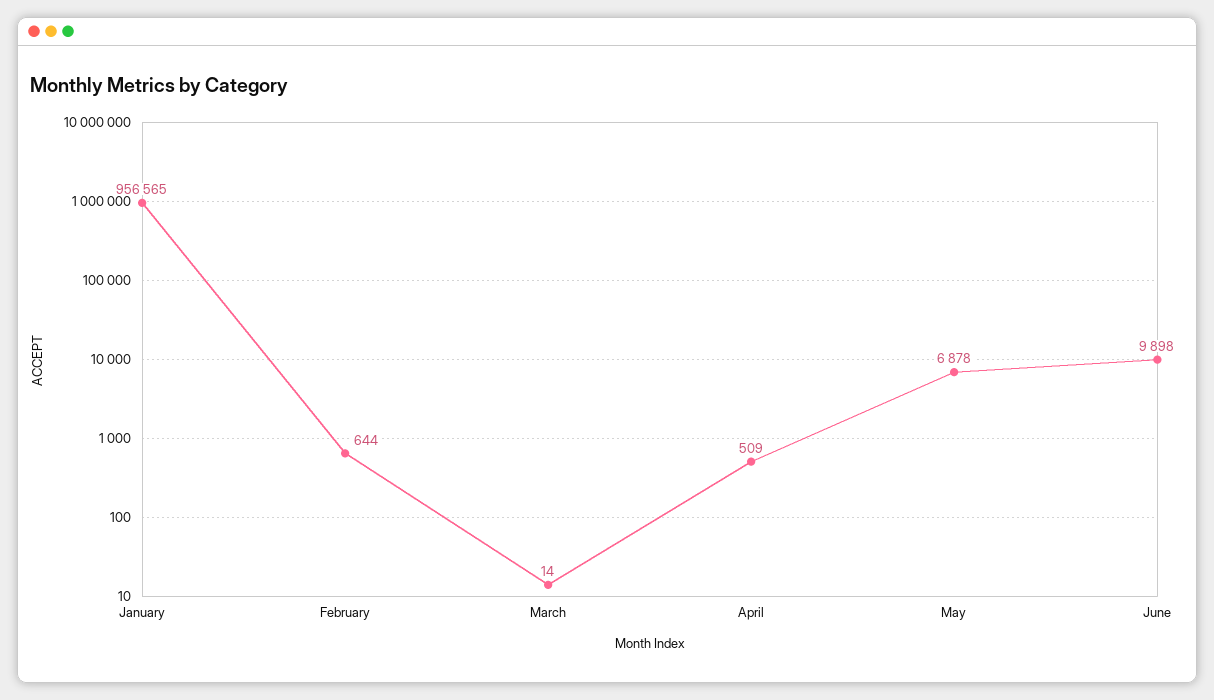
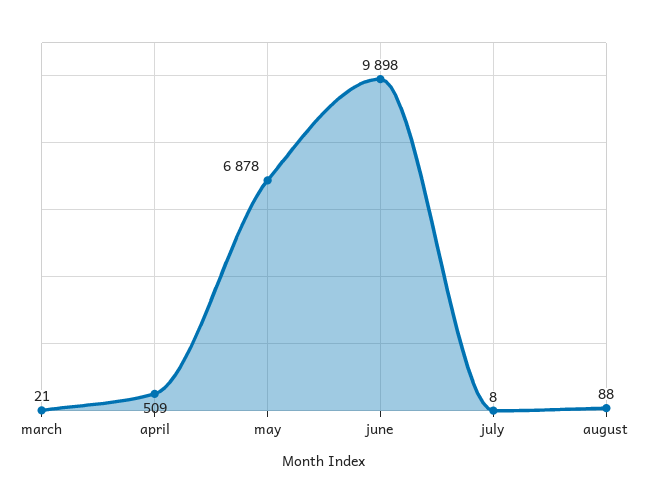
January: 956565 -> none
February: 644 -> none
March: 14 -> 21
july: none -> 8
august: none -> 88

